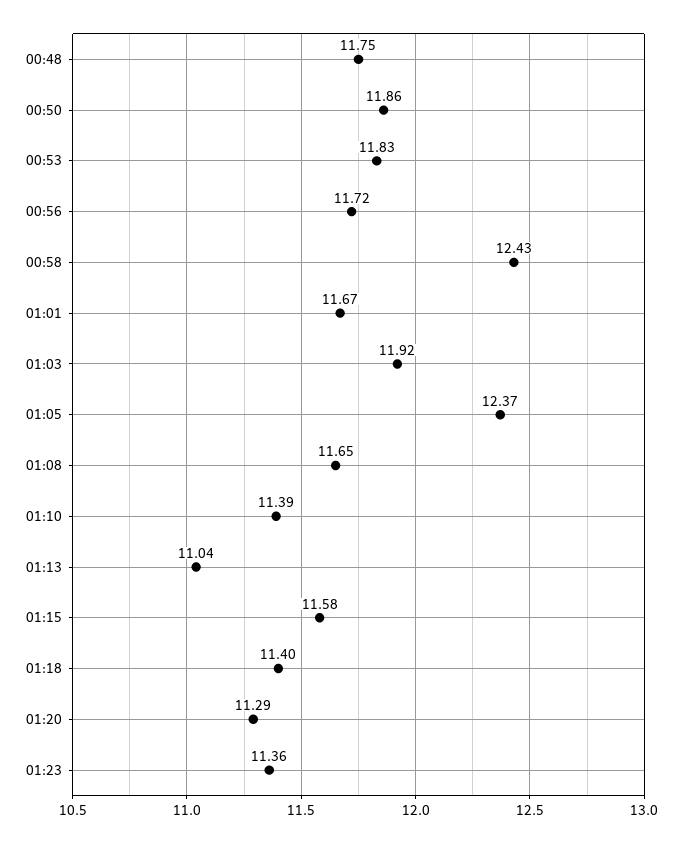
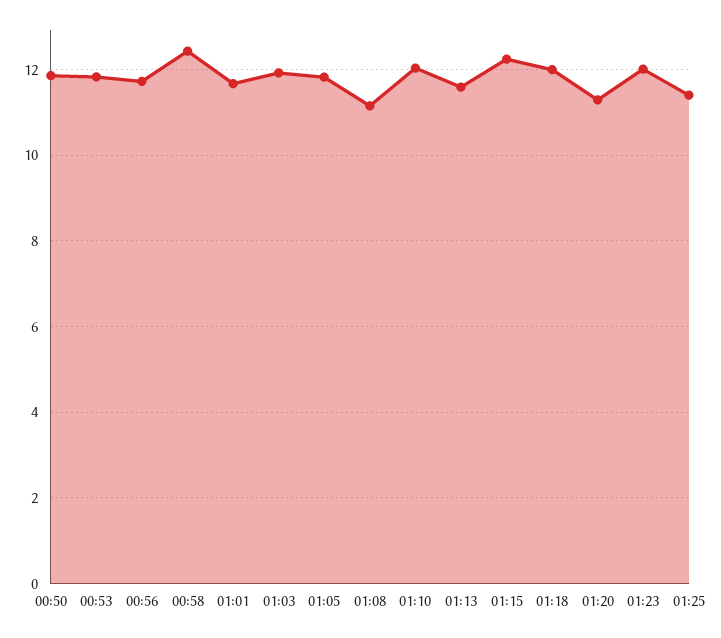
00:48: 11.75 -> none
01:05: 12.37 -> 11.8
01:08: 11.65 -> 11.2
01:10: 11.39 -> 12
01:13: 11.04 -> 11.6
01:15: 11.58 -> 12.2
01:18: 11.4 -> 12
01:23: 11.36 -> 12
01:25: none -> 11.4

